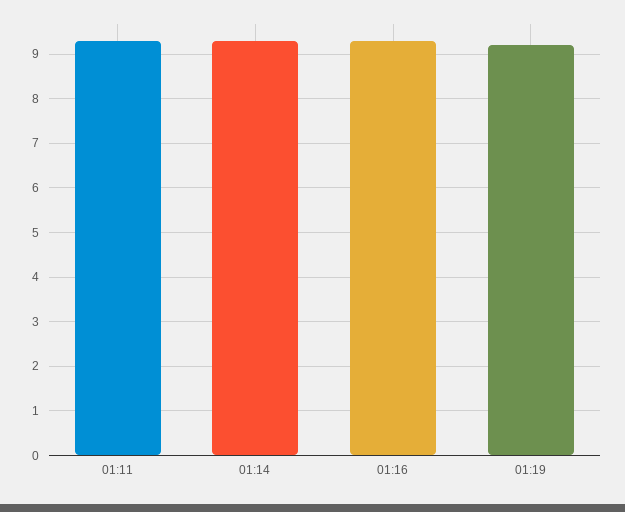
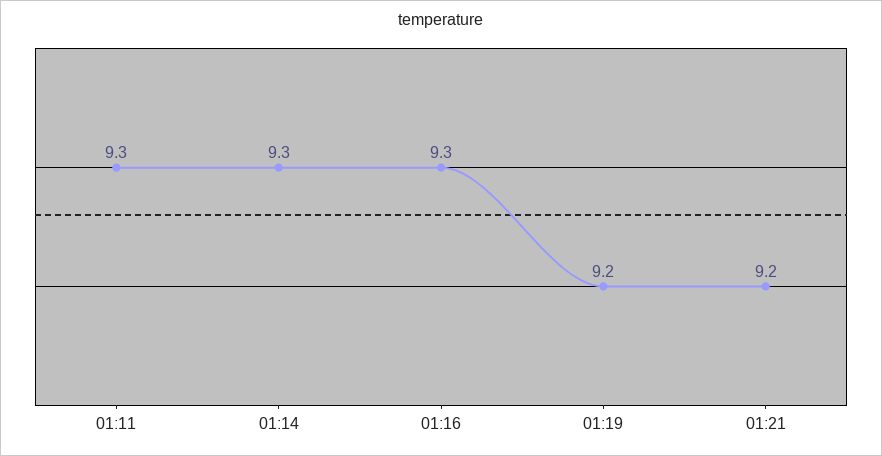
01:21: none -> 9.2

